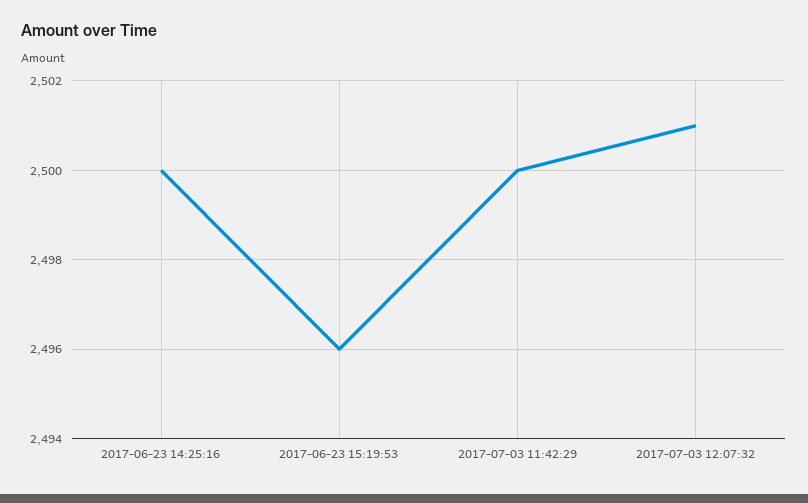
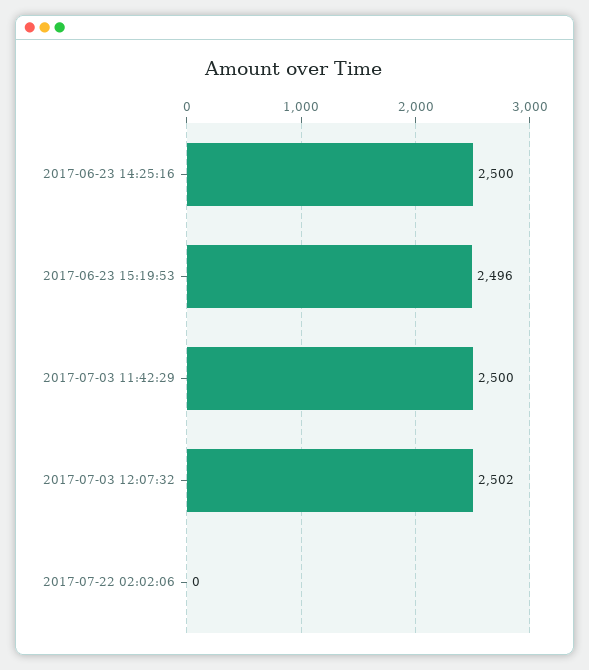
2017-07-03 12:07:32: 2501 -> 2502
2017-07-22 02:02:06: none -> 0

